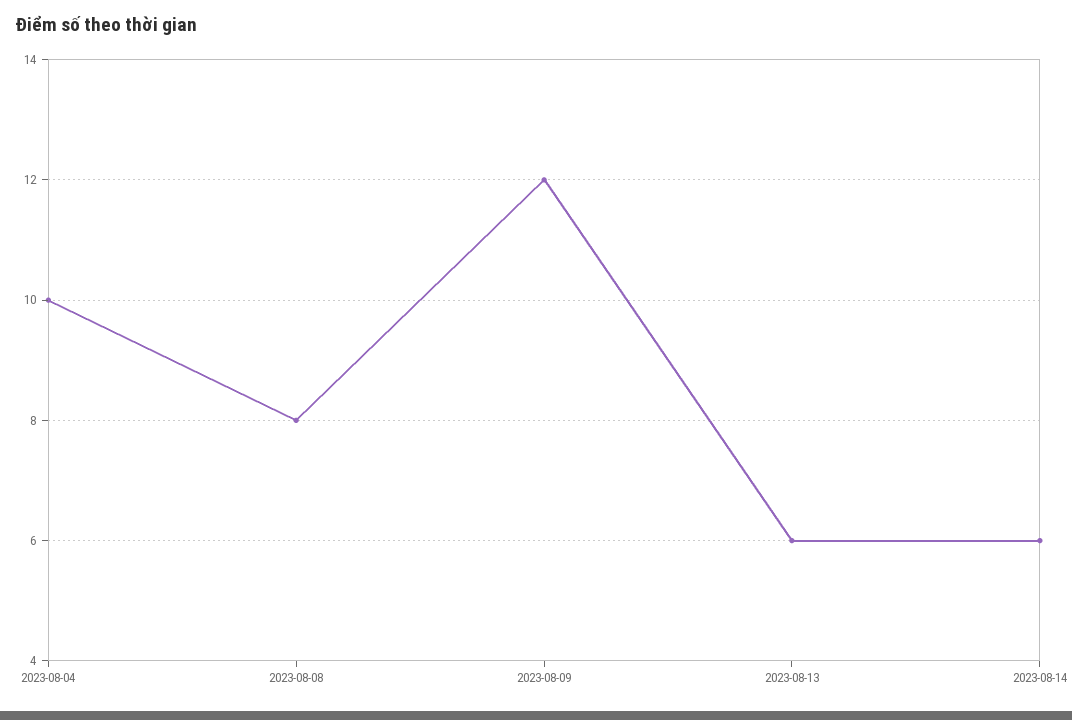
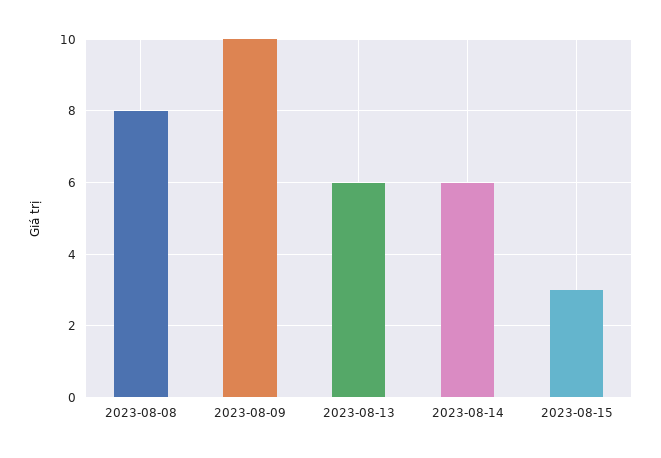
2023-08-04: 10 -> none
2023-08-09: 12 -> 10
2023-08-15: none -> 3

